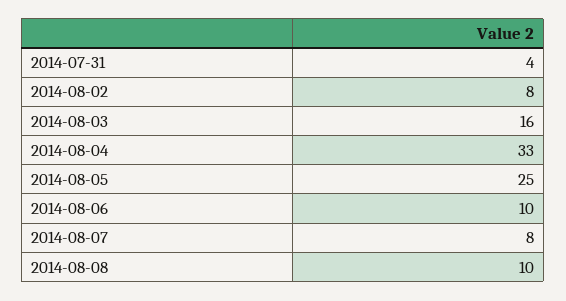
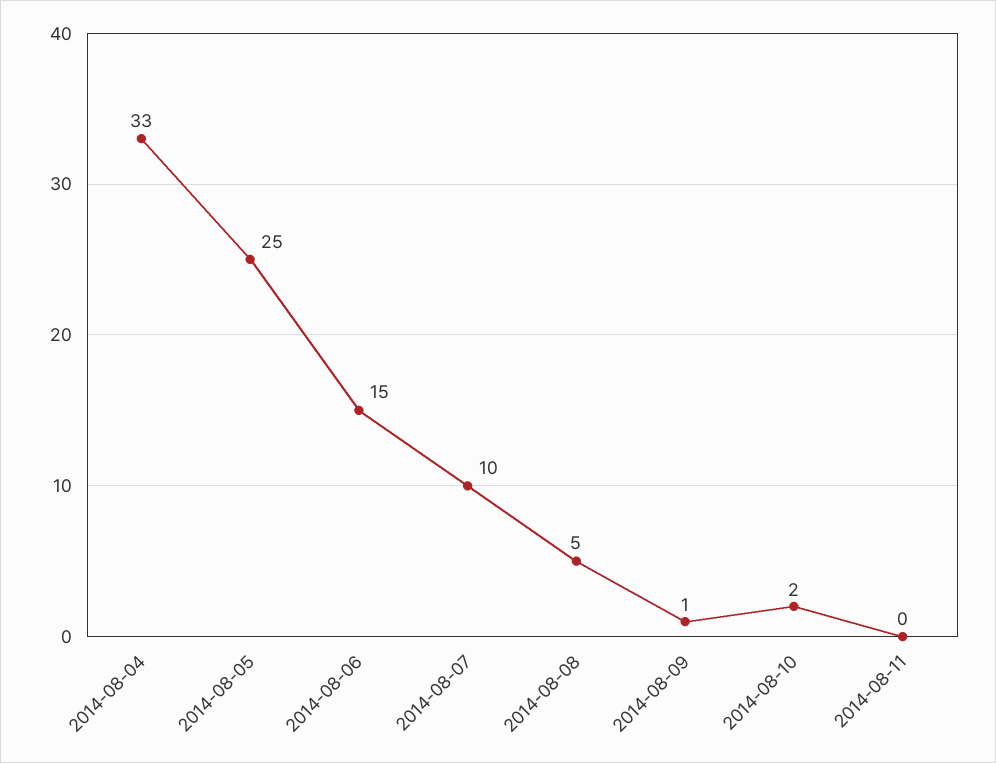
2014-07-31: 4 -> none
2014-08-02: 8 -> none
2014-08-03: 16 -> none
2014-08-06: 10 -> 15
2014-08-07: 8 -> 10
2014-08-08: 10 -> 5
2014-08-09: none -> 1
2014-08-10: none -> 2
2014-08-11: none -> 0

